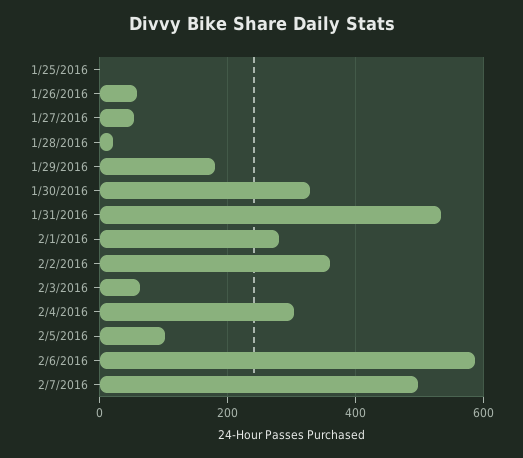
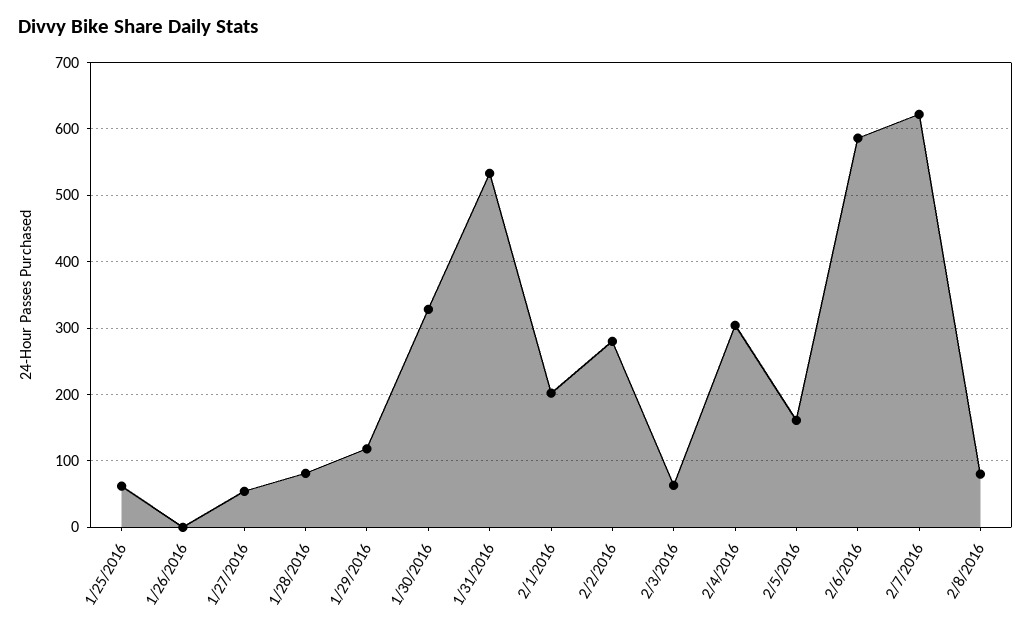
1/25/2016: 0 -> 60
1/26/2016: 60 -> 0
1/28/2016: 20 -> 80
1/29/2016: 180 -> 120
2/1/2016: 280 -> 200
2/2/2016: 360 -> 280
2/5/2016: 100 -> 160
2/7/2016: 500 -> 620
2/8/2016: none -> 80

